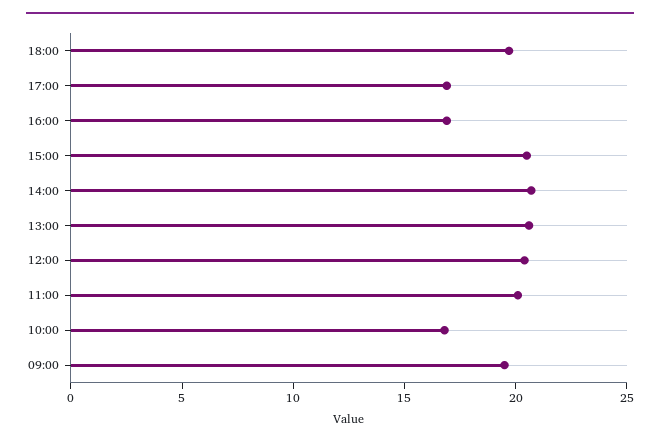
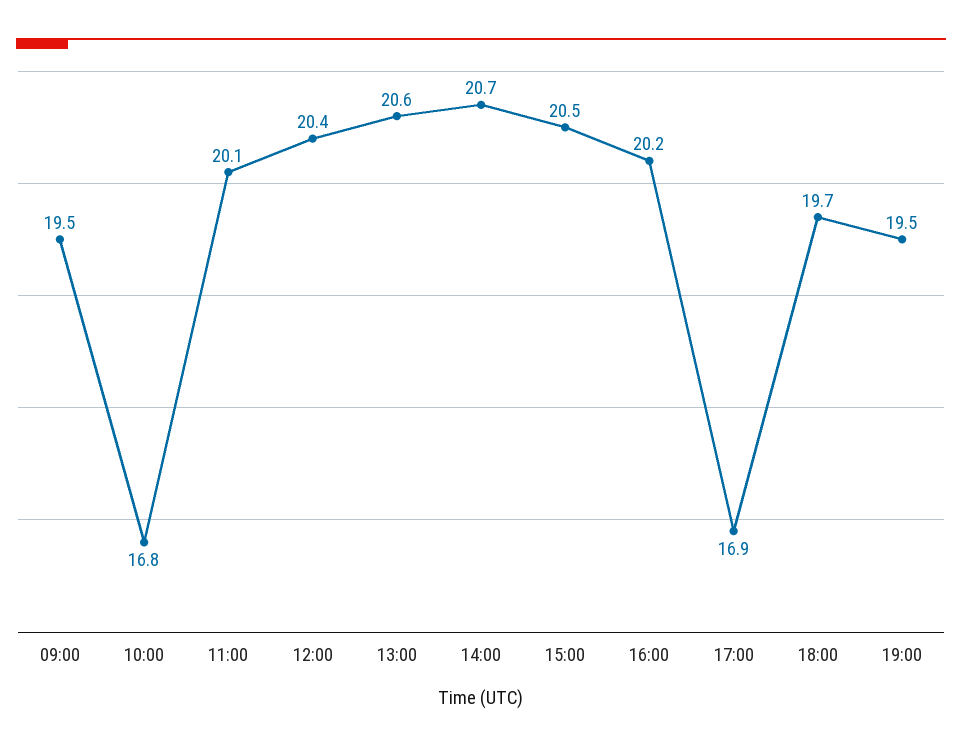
16:00: 17 -> 20.2
19:00: none -> 19.5

